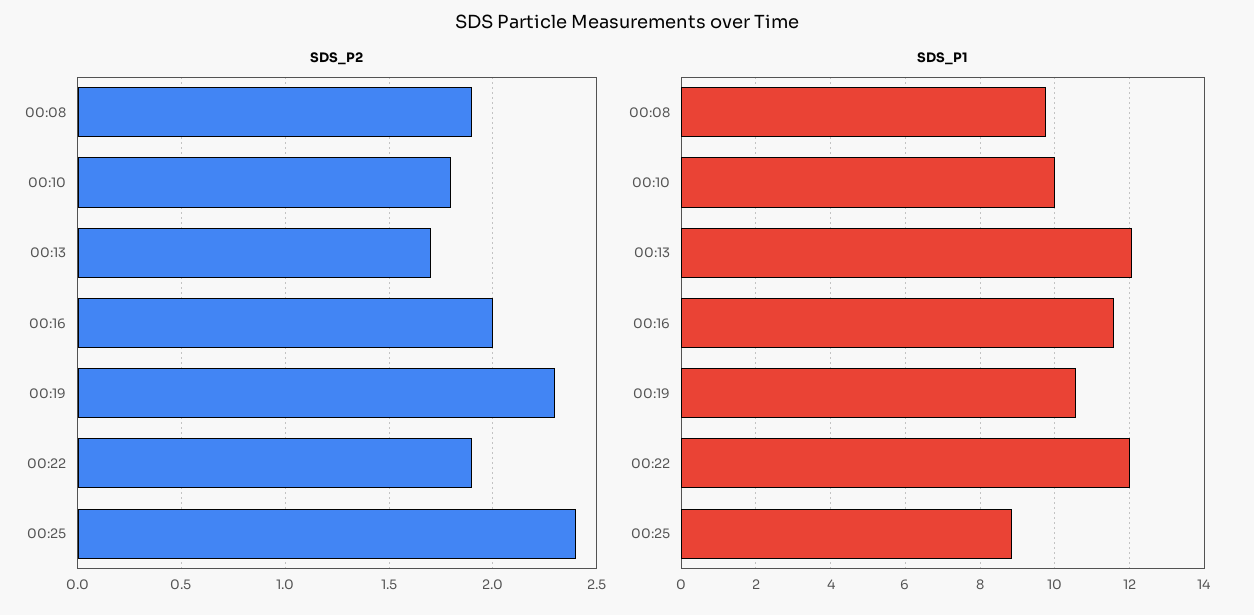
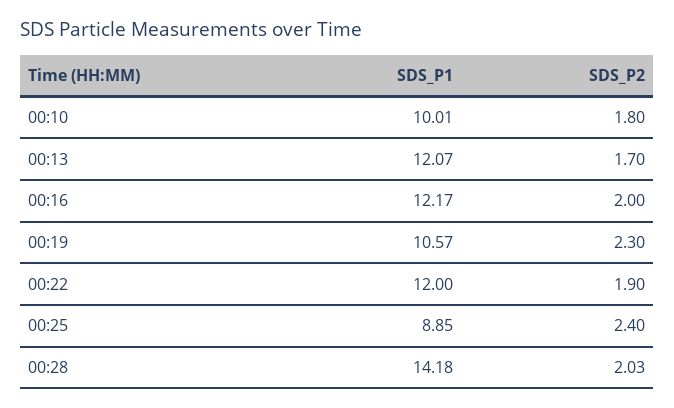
SDS_P2, 00:08: 1.9 -> none
SDS_P1, 00:08: 9.8 -> none
SDS_P1, 00:16: 11.6 -> 12.17
SDS_P1, 00:28: none -> 14.18
SDS_P2, 00:28: none -> 2.03

